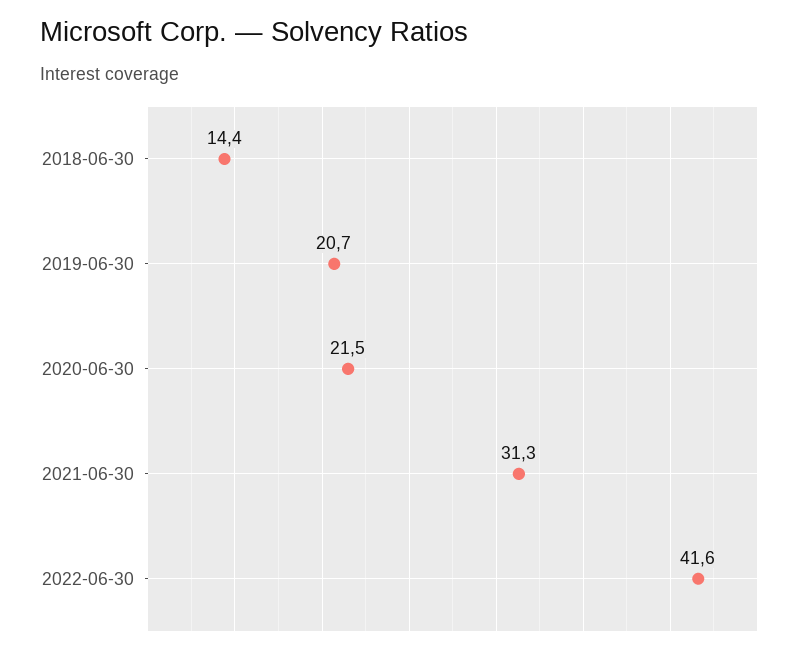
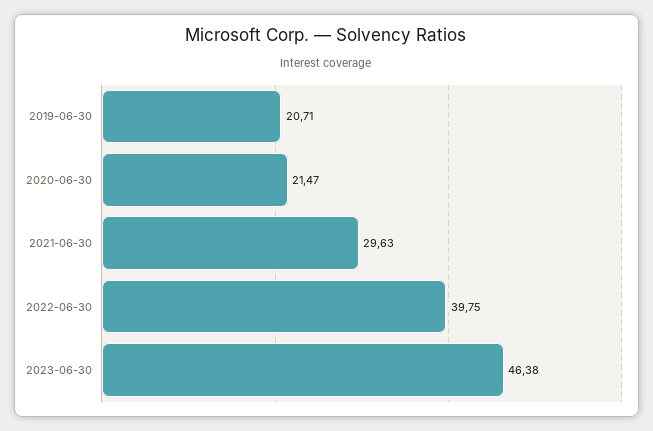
2018-06-30: 14.4 -> none
2021-06-30: 31.3 -> 29.63
2022-06-30: 41.6 -> 39.75
2023-06-30: none -> 46.38

